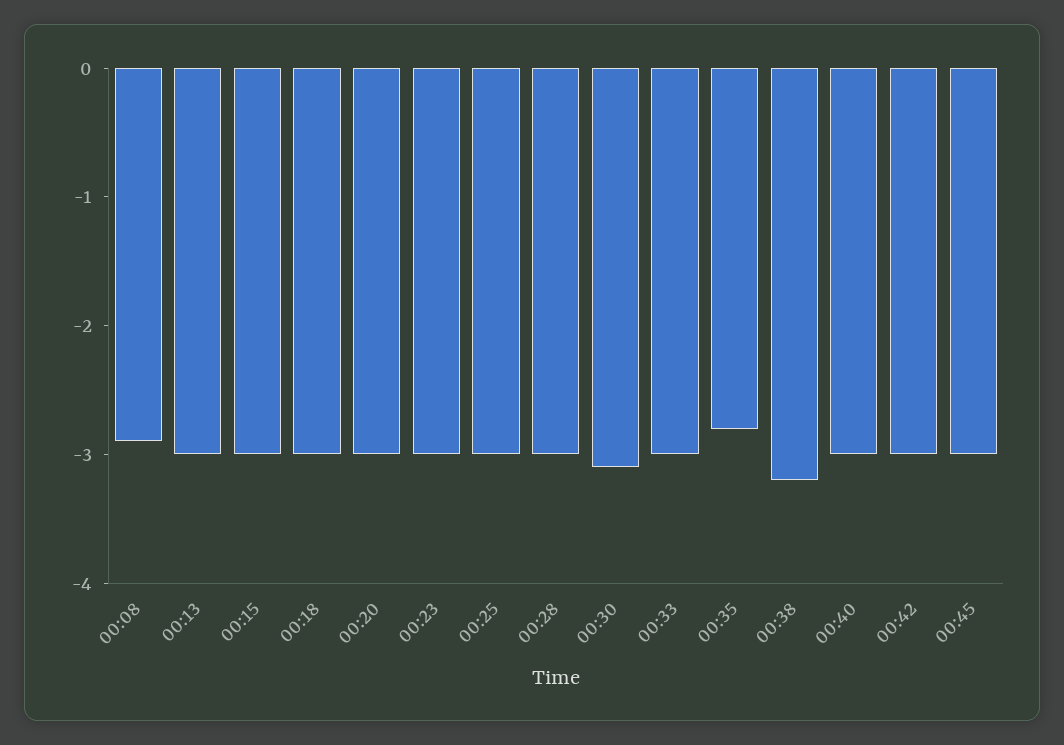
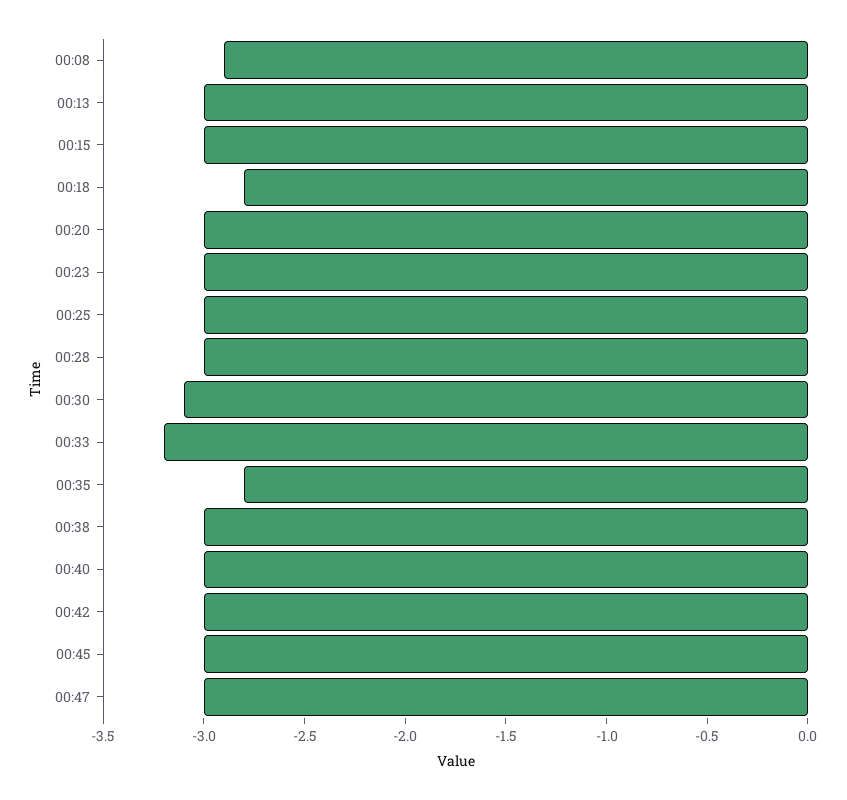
00:18: -3 -> -2.8
00:33: -3 -> -3.2
00:38: -3.2 -> -3
00:47: none -> -3

